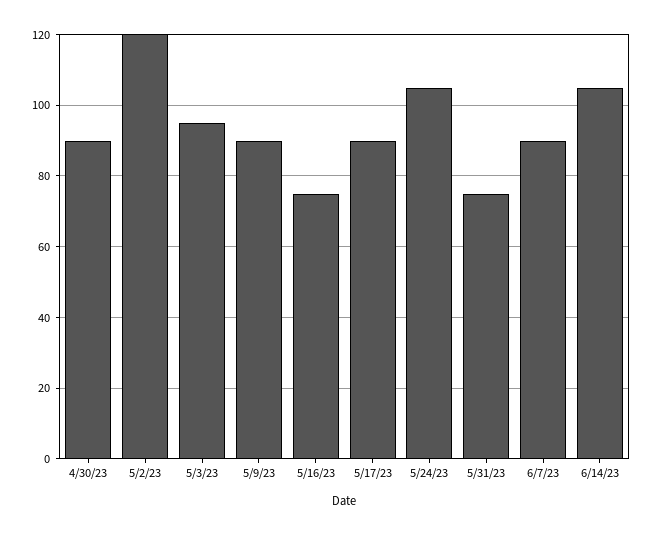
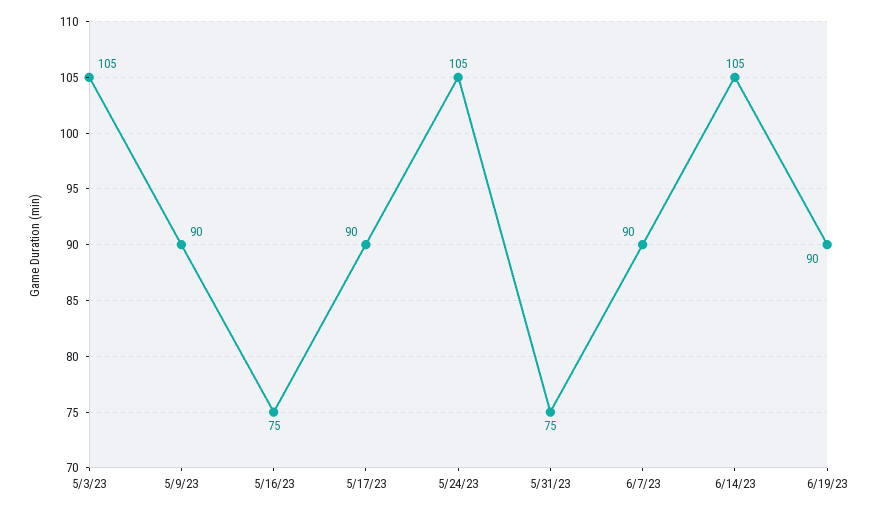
4/30/23: 90 -> none
5/2/23: 120 -> none
5/3/23: 95 -> 105
6/19/23: none -> 90

